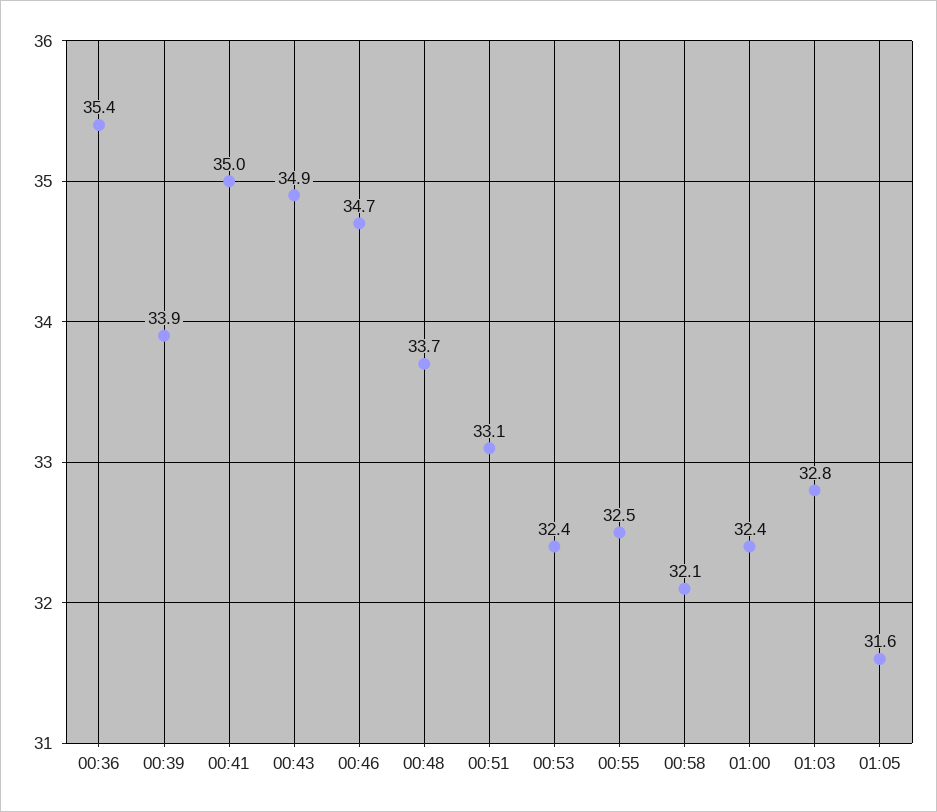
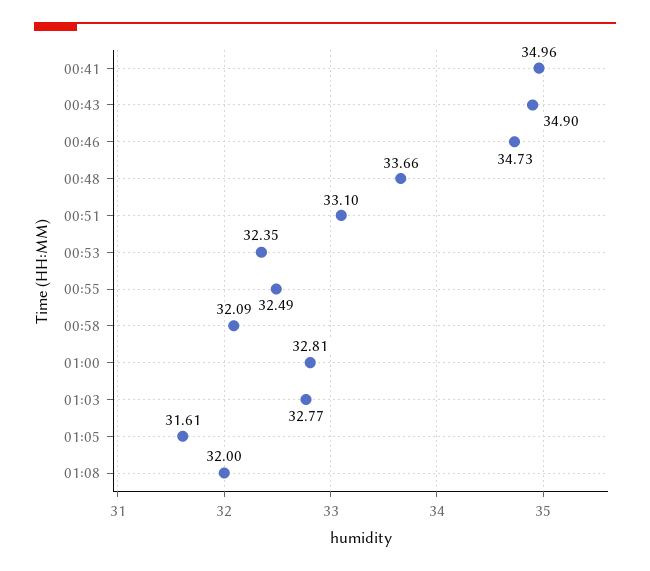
00:36: 35.4 -> none
00:39: 33.9 -> none
01:00: 32.4 -> 32.81
01:08: none -> 32

